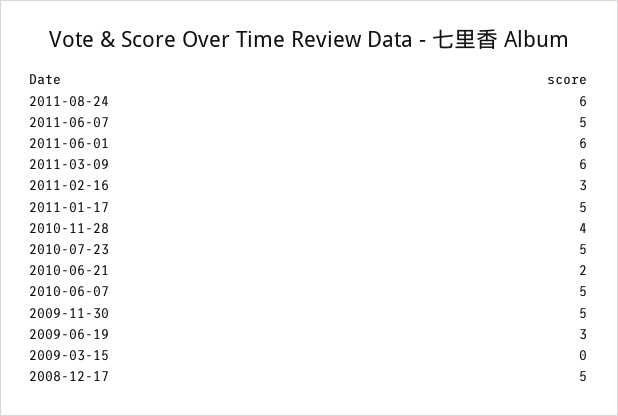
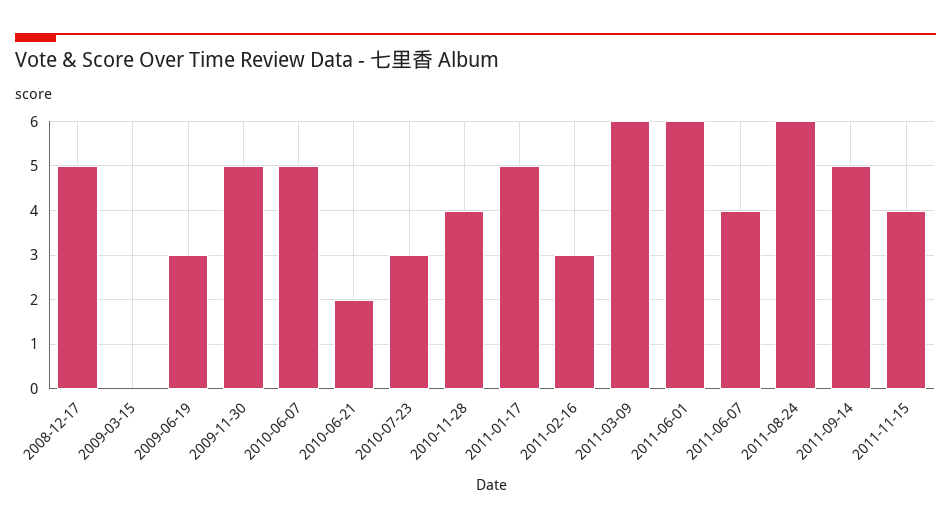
2011-06-07: 5 -> 4
2010-07-23: 5 -> 3
2011-09-14: none -> 5
2011-11-15: none -> 4

